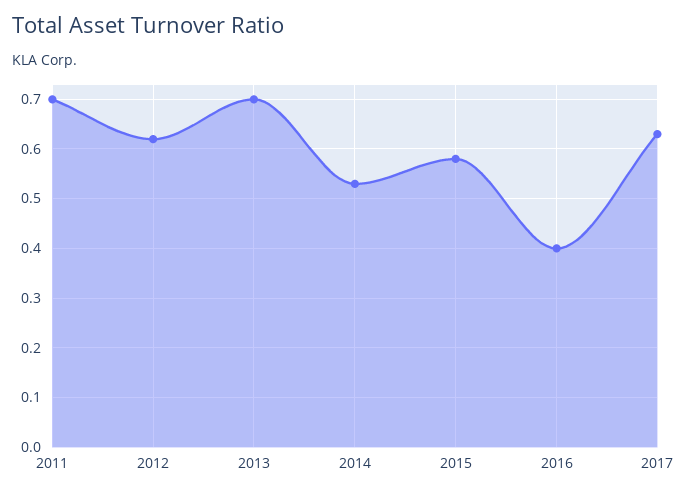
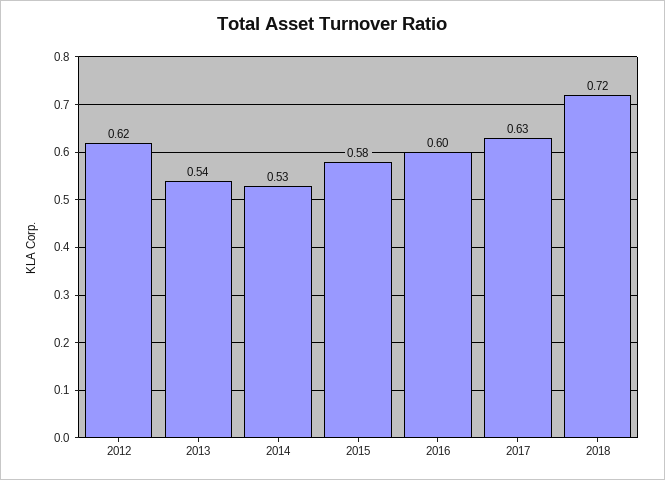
2011: 0.7 -> none
2013: 0.7 -> 0.54
2016: 0.4 -> 0.6
2018: none -> 0.72

